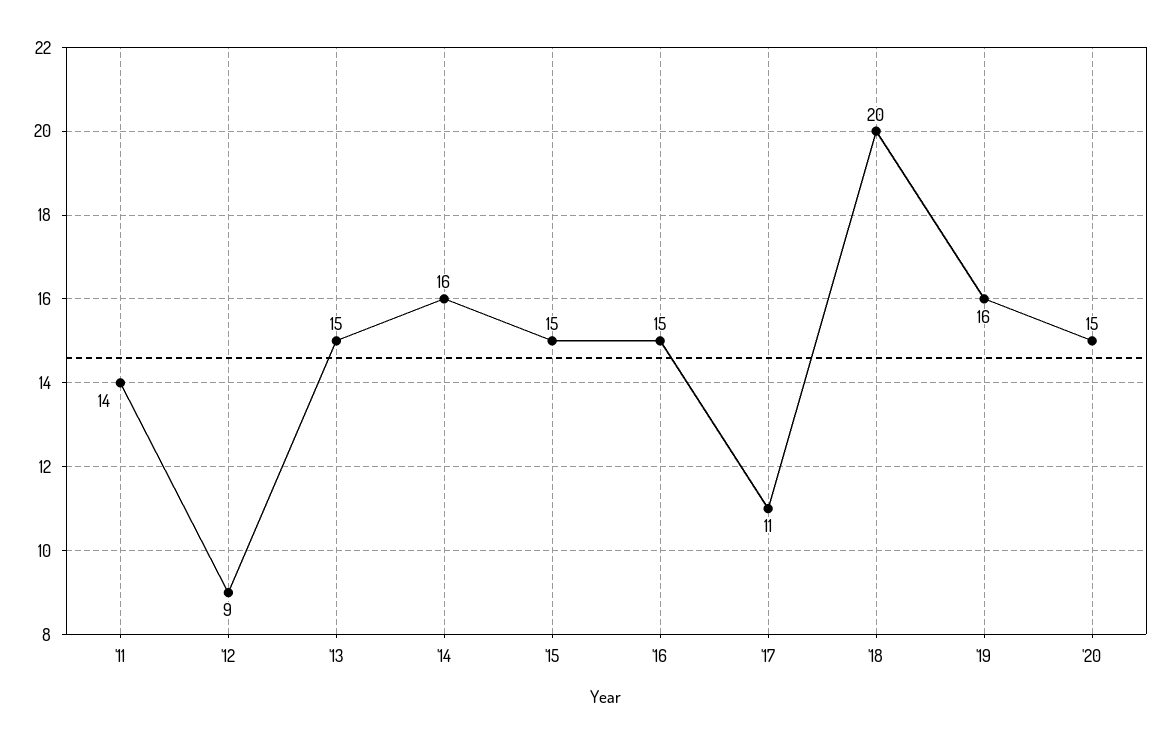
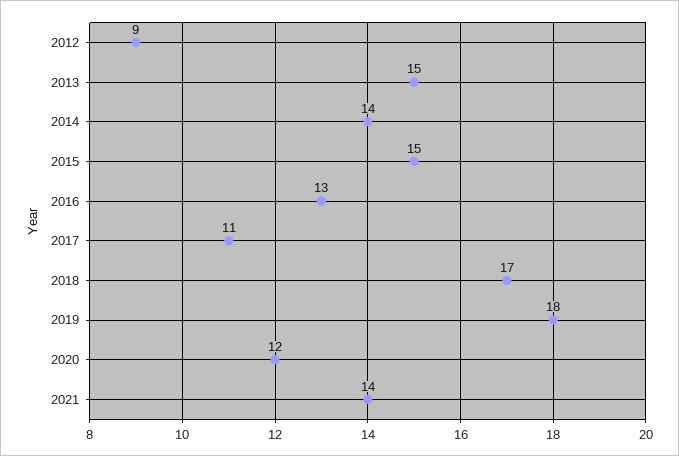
'11: 14 -> none
'14: 16 -> 14
'16: 15 -> 13
'18: 20 -> 17
'19: 16 -> 18
'20: 15 -> 12
2021: none -> 14

